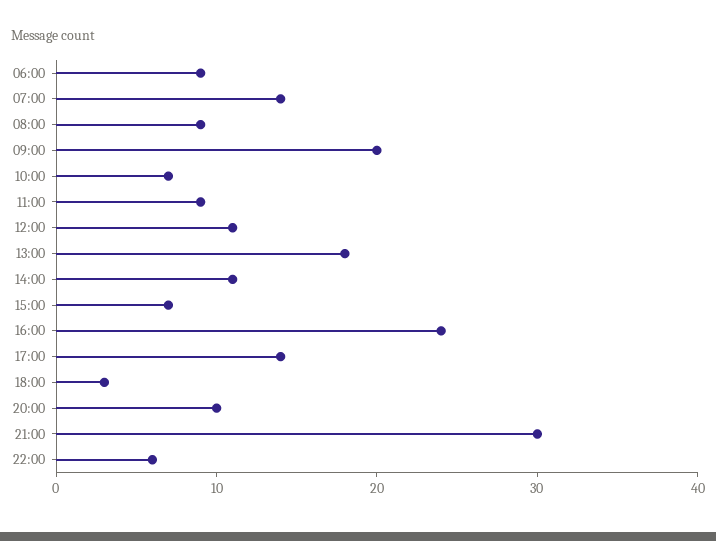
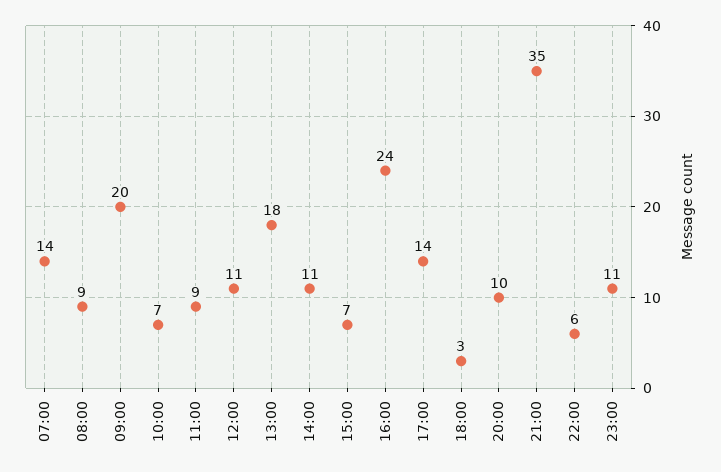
06:00: 9 -> none
21:00: 30 -> 35
23:00: none -> 11

